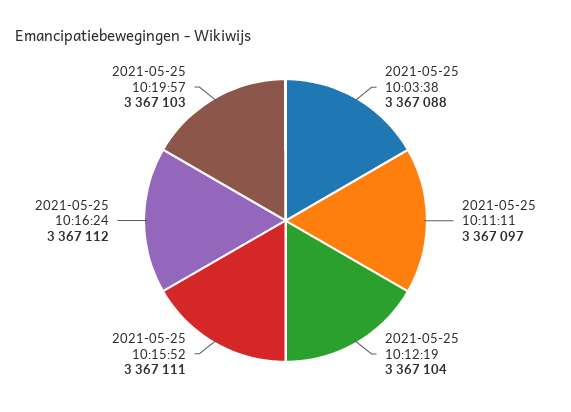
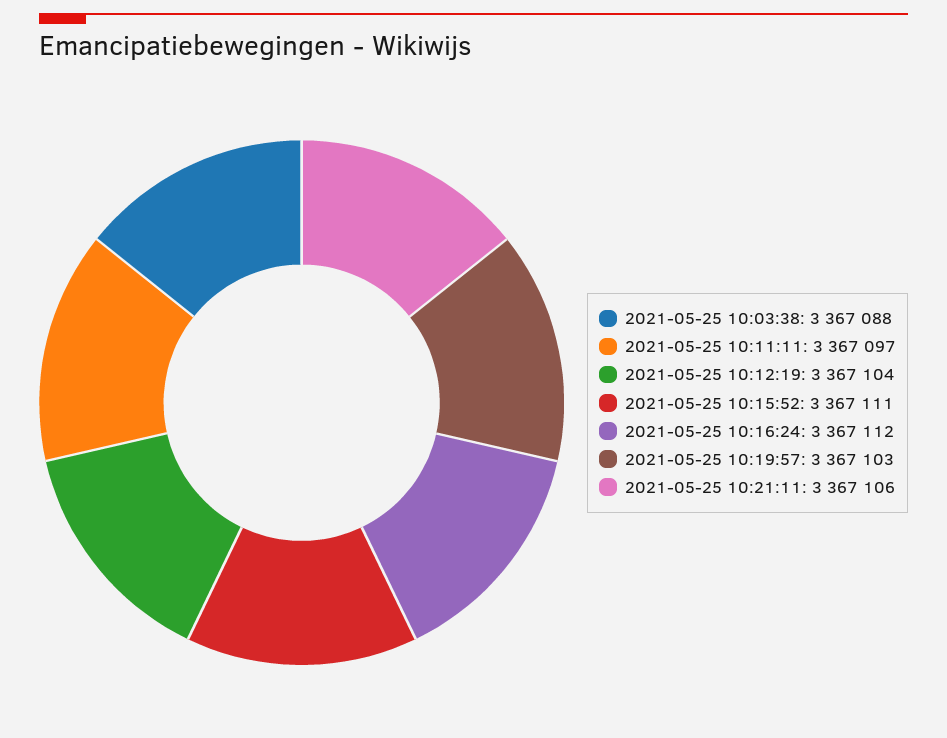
2021-05-25 10:21:11: none -> 3367106

